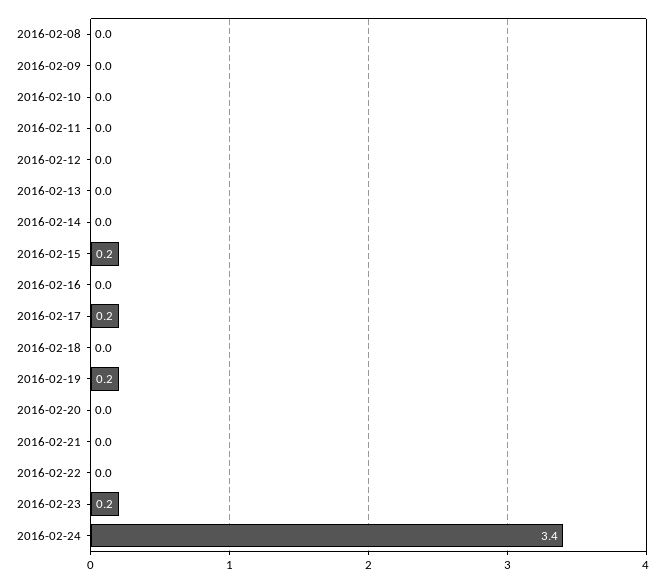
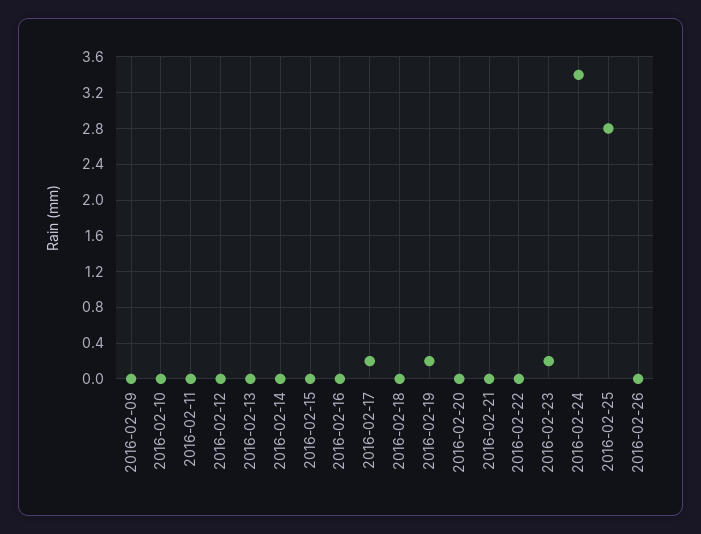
2016-02-08: 0 -> none
2016-02-15: 0.2 -> 0
2016-02-25: none -> 2.8
2016-02-26: none -> 0

